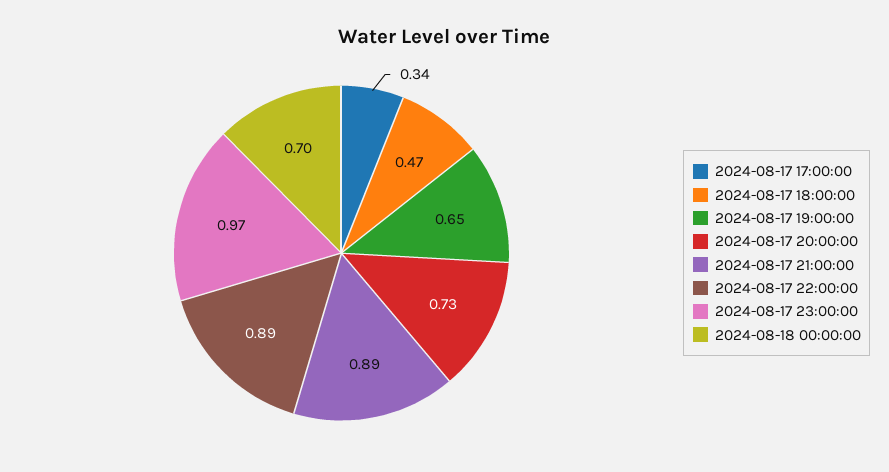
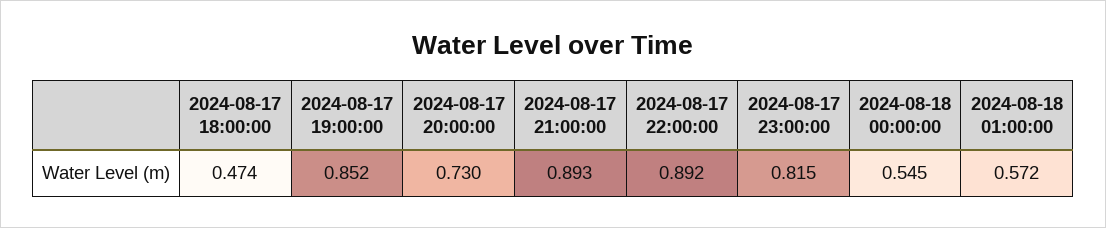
2024-08-17 17:00:00: 0.34 -> none
2024-08-17 19:00:00: 0.65 -> 0.852
2024-08-17 23:00:00: 0.97 -> 0.815
2024-08-18 00:00:00: 0.7 -> 0.545
2024-08-18 01:00:00: none -> 0.572

